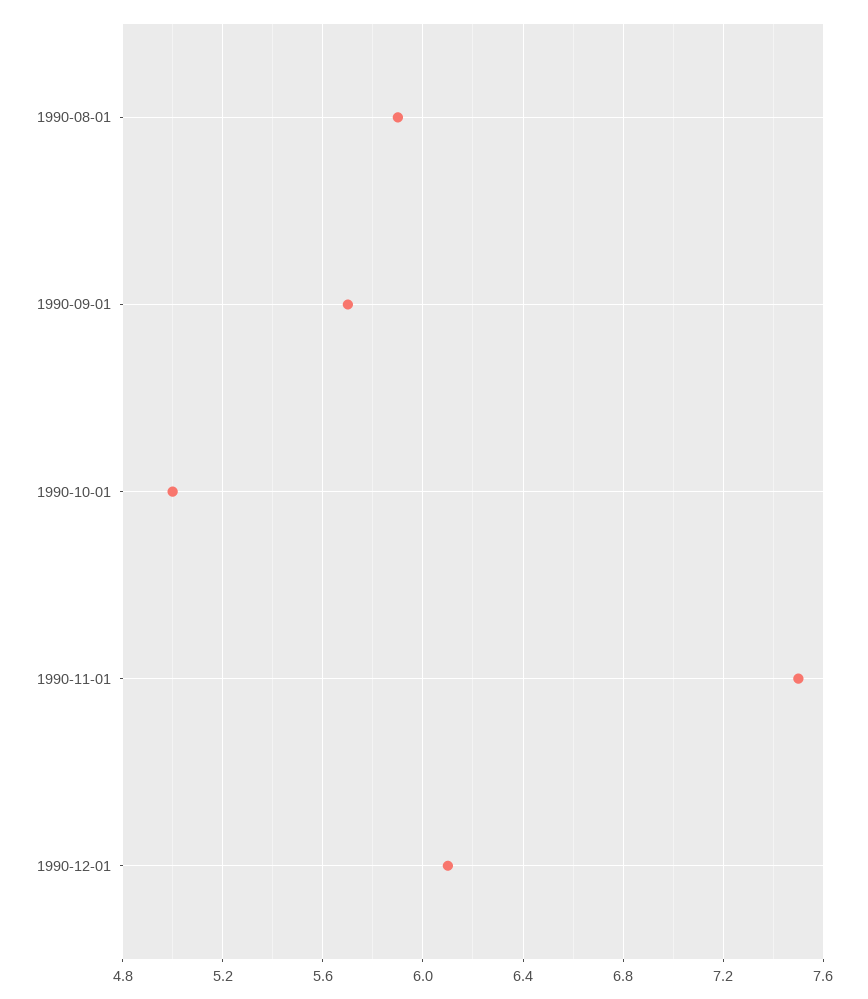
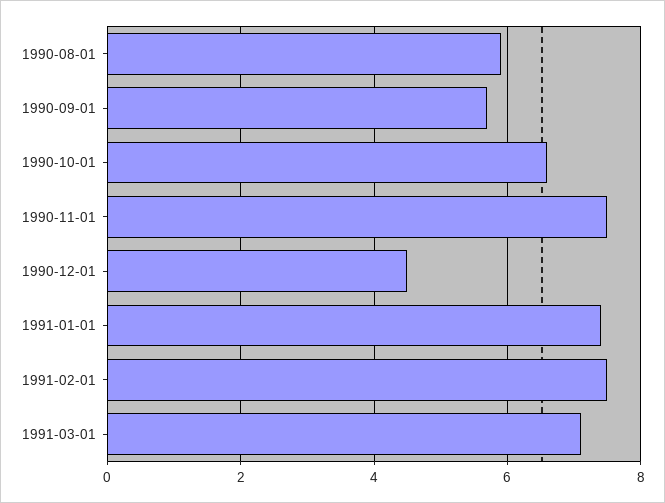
1990-10-01: 5 -> 6.5
1990-12-01: 6.1 -> 4.5
1991-01-01: none -> 7.5
1991-02-01: none -> 7.5
1991-03-01: none -> 7

